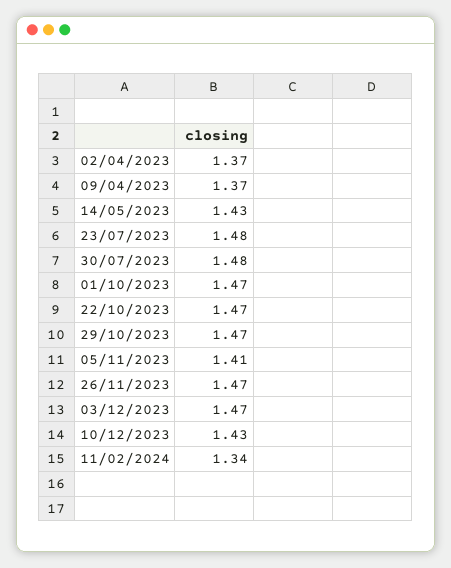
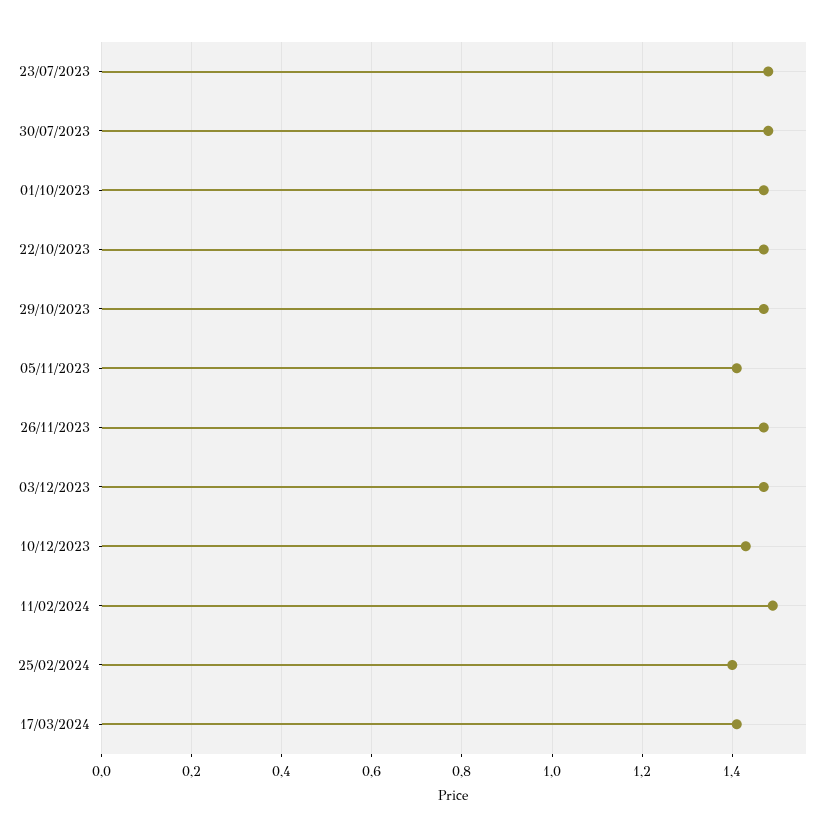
02/04/2023: 1.37 -> none
09/04/2023: 1.37 -> none
14/05/2023: 1.43 -> none
11/02/2024: 1.34 -> 1.5
25/02/2024: none -> 1.4
17/03/2024: none -> 1.4

